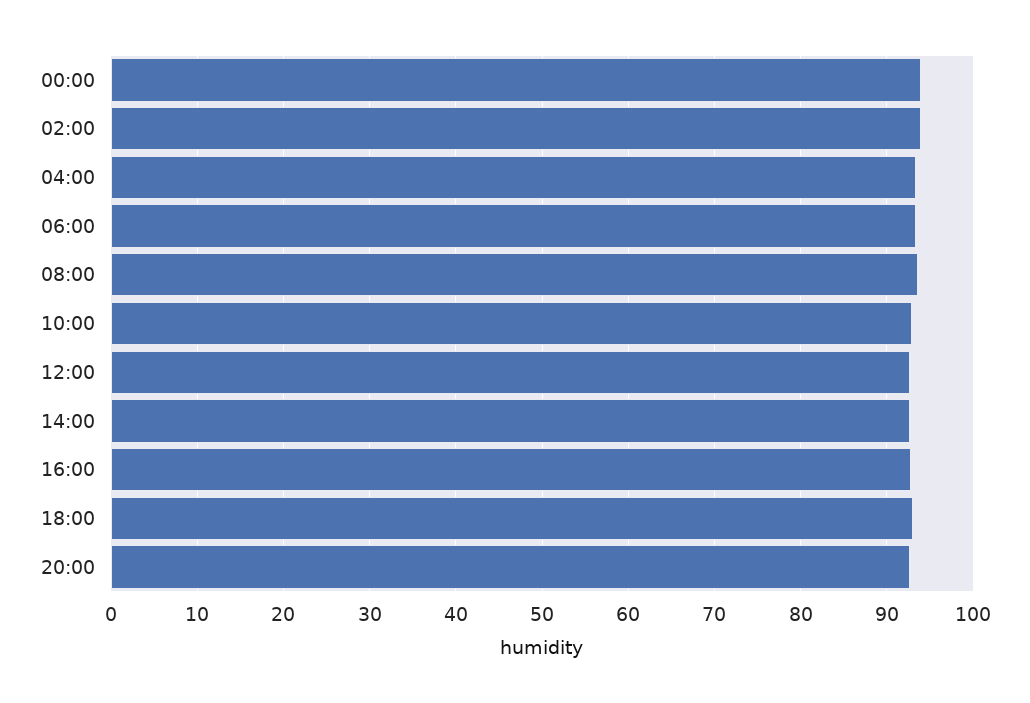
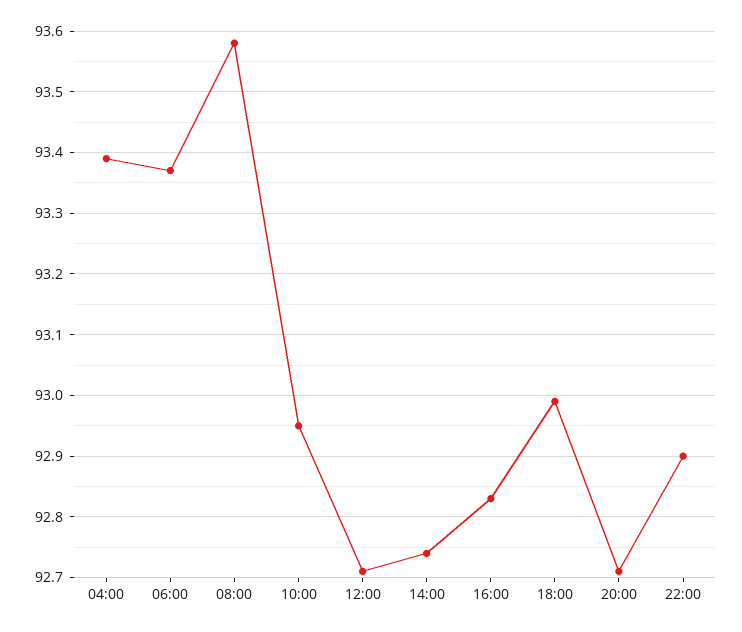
00:00: 94 -> none
02:00: 94 -> none
22:00: none -> 92.9

